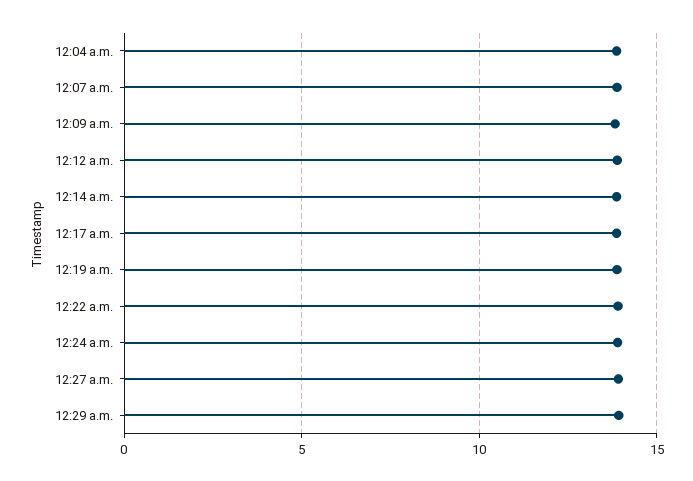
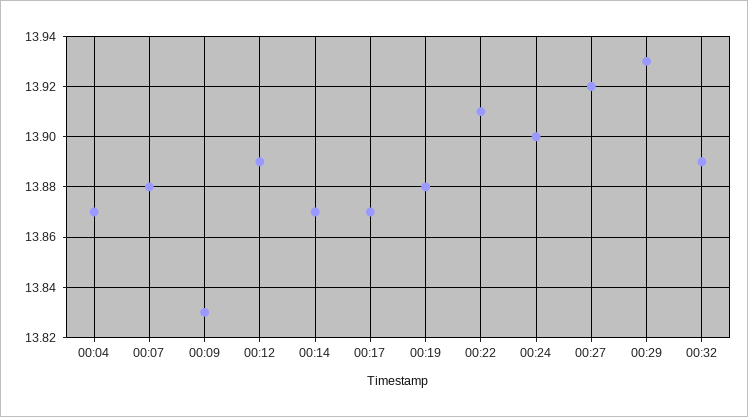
00:32: none -> 13.89

